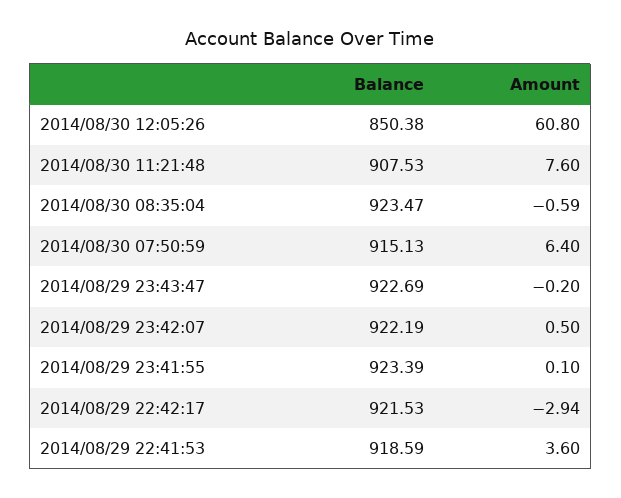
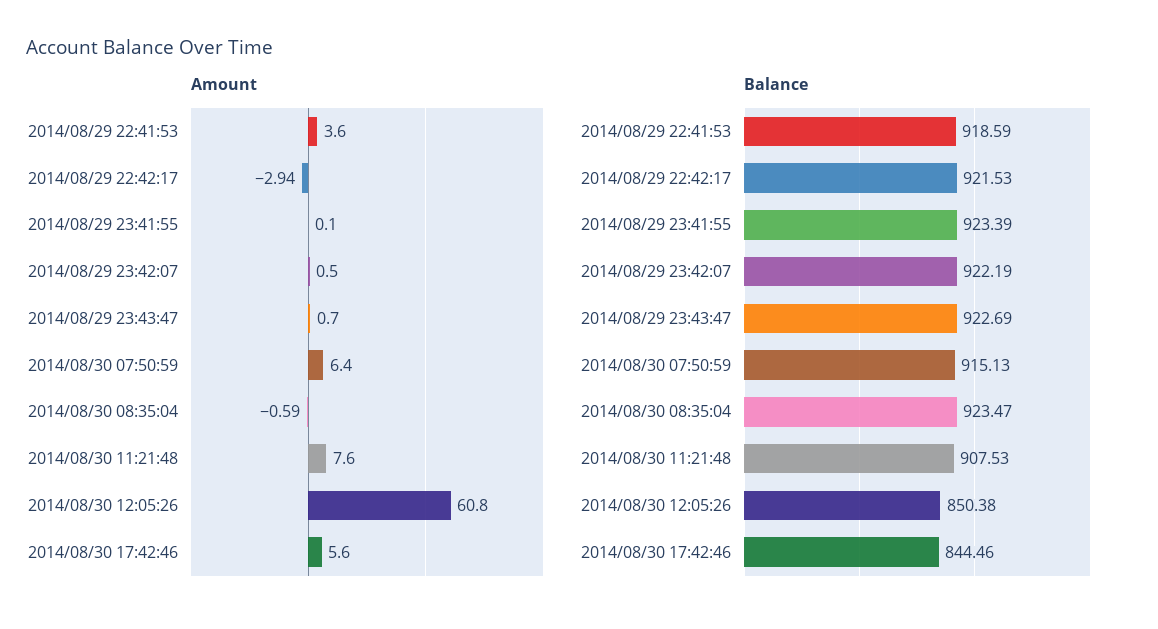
Amount, 2014/08/29 23:43:47: -0.2 -> 0.7
Amount, 2014/08/30 17:42:46: none -> 5.6
Balance, 2014/08/30 17:42:46: none -> 844.46

